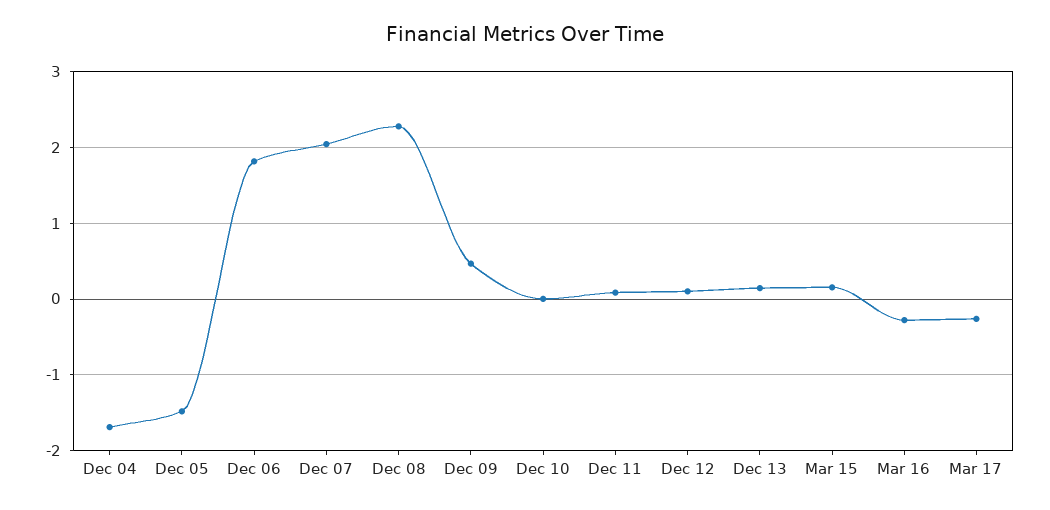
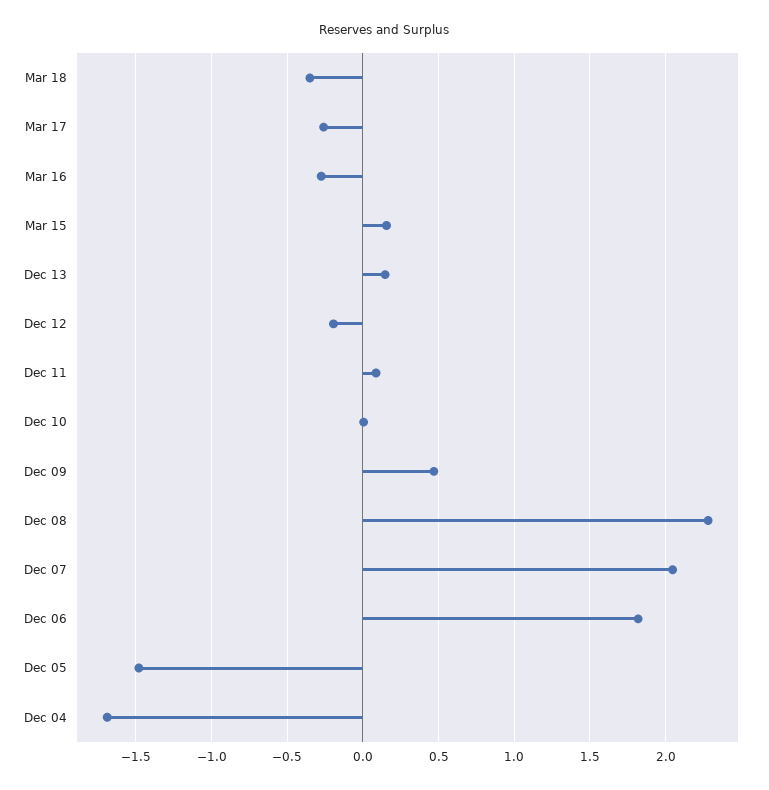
Dec 12: 0.1 -> -0.2
Mar 18: none -> -0.35

